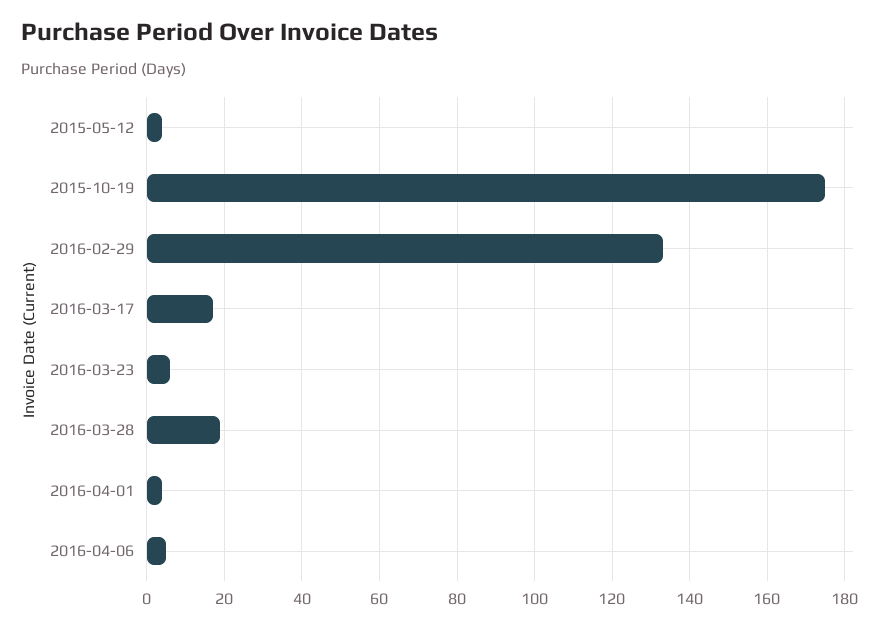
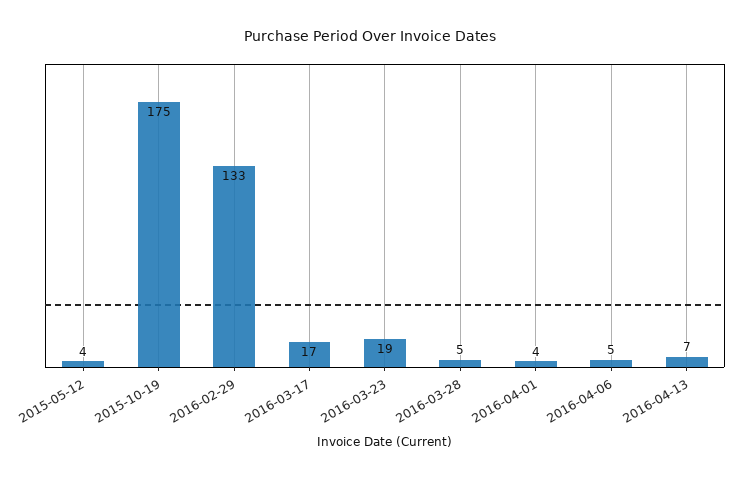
2016-03-23: 5 -> 19
2016-03-28: 20 -> 5
2016-04-13: none -> 7

